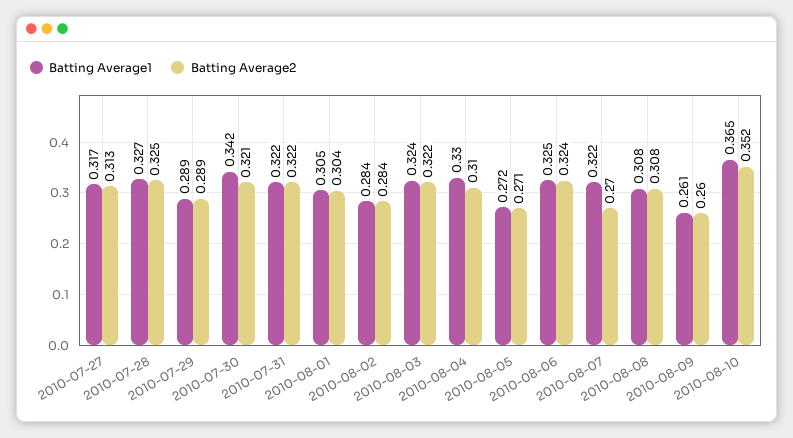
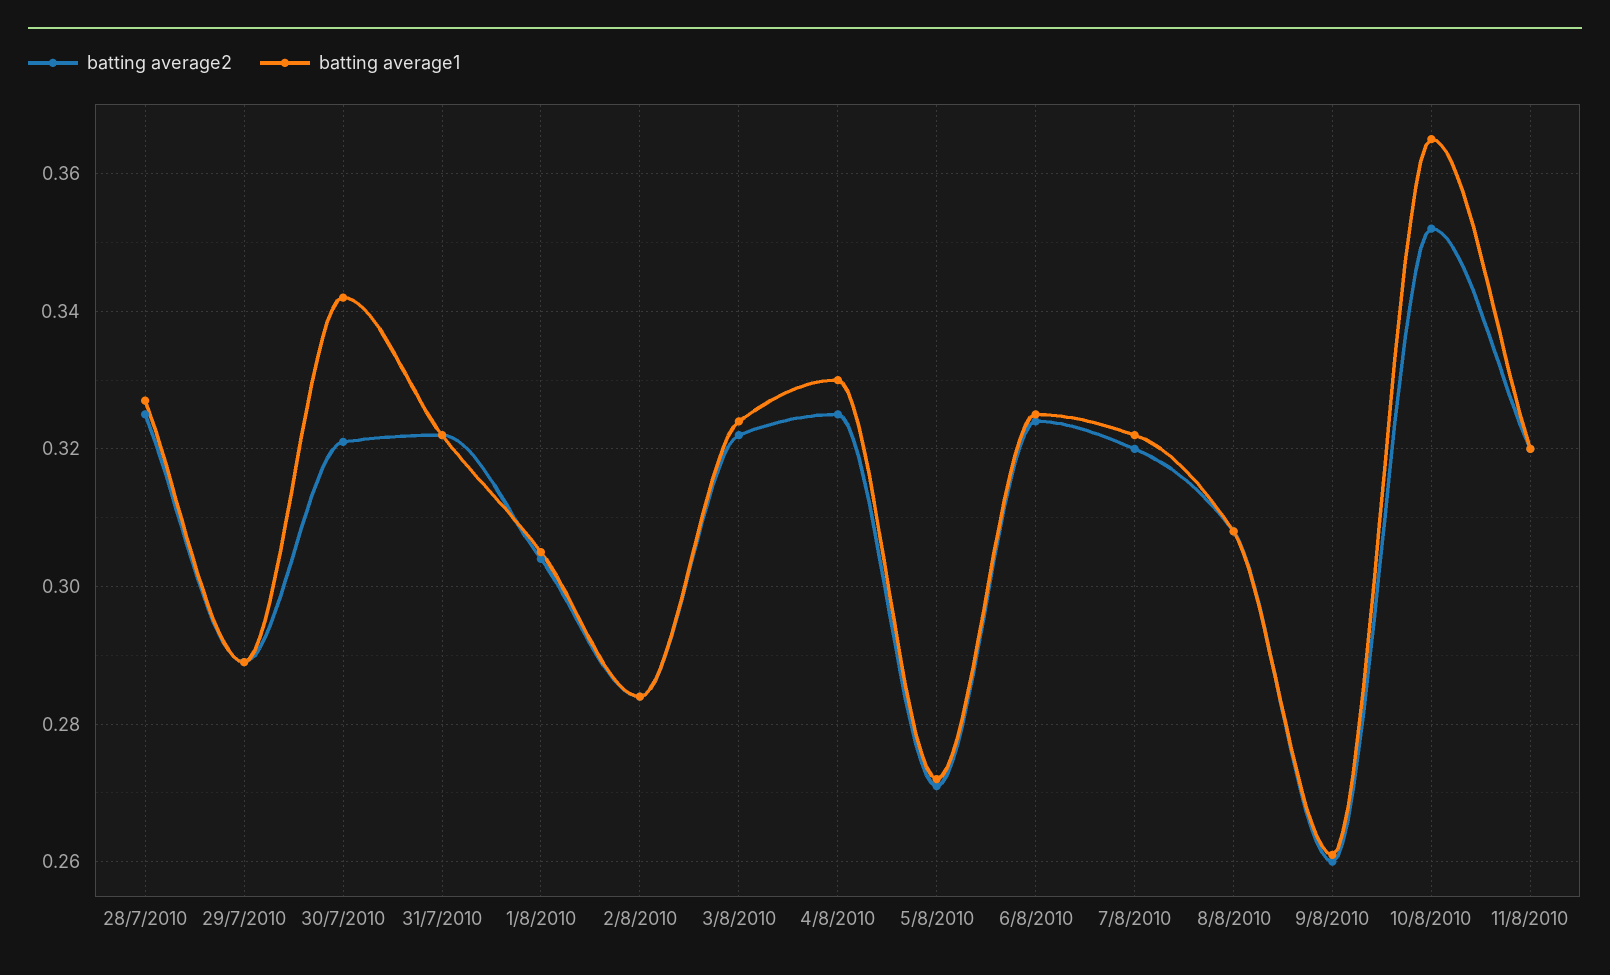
Batting Average1, 2010-07-27: 0.317 -> none
Batting Average2, 2010-07-27: 0.313 -> none
Batting Average2, 2010-08-04: 0.31 -> 0.325
Batting Average2, 2010-08-07: 0.27 -> 0.32
Batting Average2, 11/8/2010: none -> 0.32
Batting Average1, 11/8/2010: none -> 0.32

